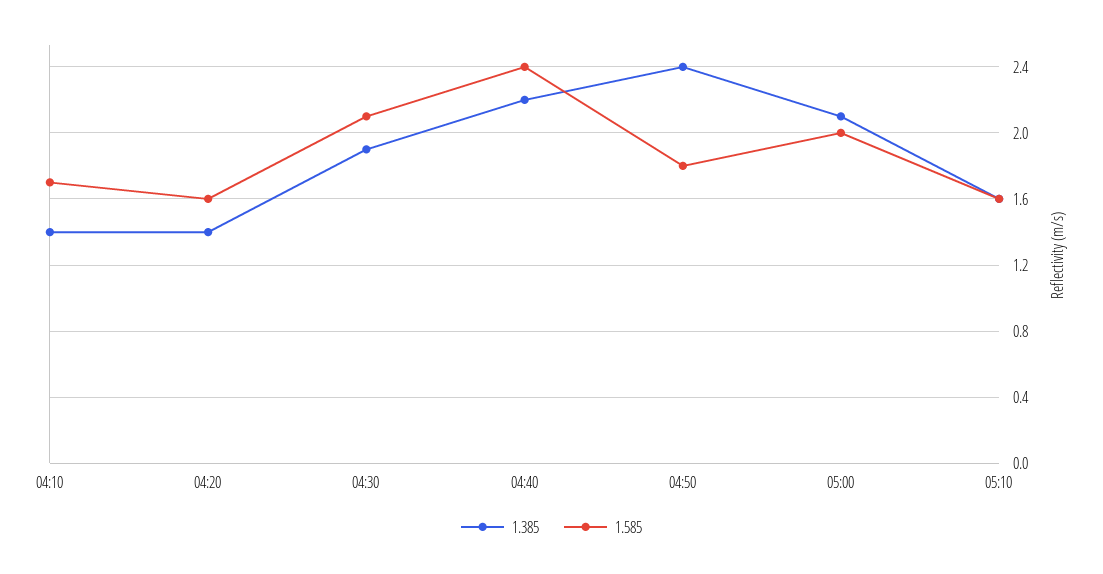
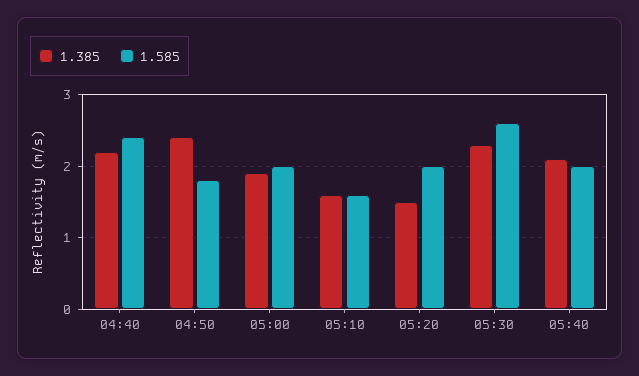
1.385, 04:10: 1.4 -> none
1.585, 04:10: 1.7 -> none
1.385, 04:20: 1.4 -> none
1.585, 04:20: 1.6 -> none
1.385, 04:30: 1.9 -> none
1.585, 04:30: 2.1 -> none
1.385, 05:00: 2.1 -> 1.9
1.385, 05:20: none -> 1.5
1.585, 05:20: none -> 2
1.385, 05:30: none -> 2.3
1.585, 05:30: none -> 2.6
1.385, 05:40: none -> 2.1
1.585, 05:40: none -> 2

